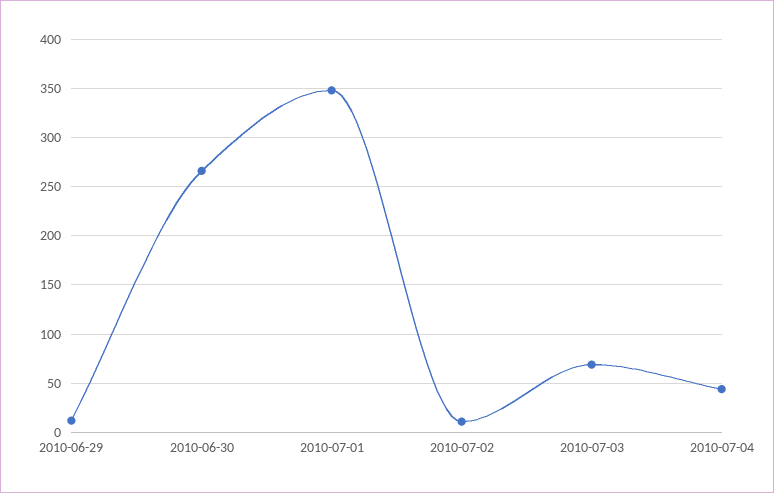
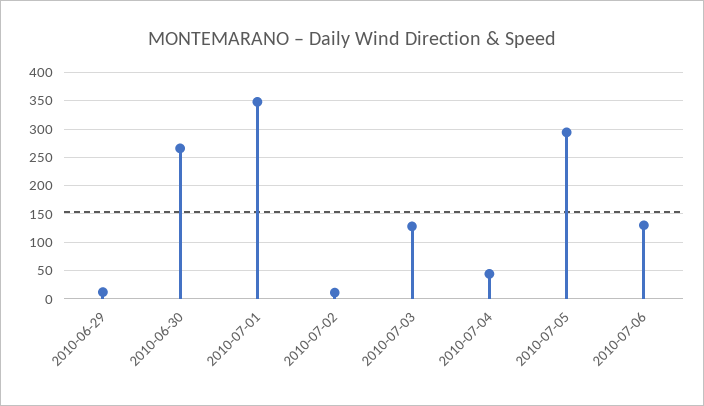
2010-07-03: 70 -> 125
2010-07-05: none -> 300
2010-07-06: none -> 125

